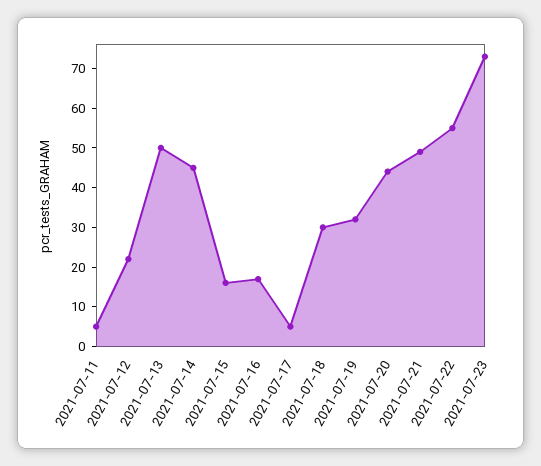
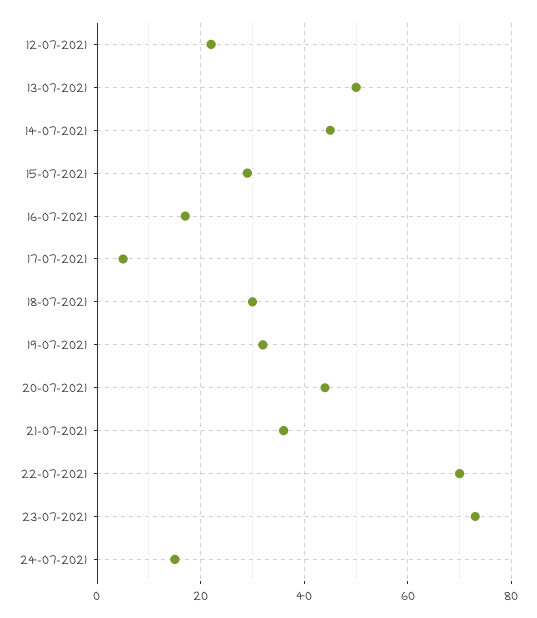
2021-07-11: 5 -> none
2021-07-15: 15 -> 30
2021-07-21: 50 -> 35
2021-07-22: 55 -> 70
24-07-2021: none -> 15

